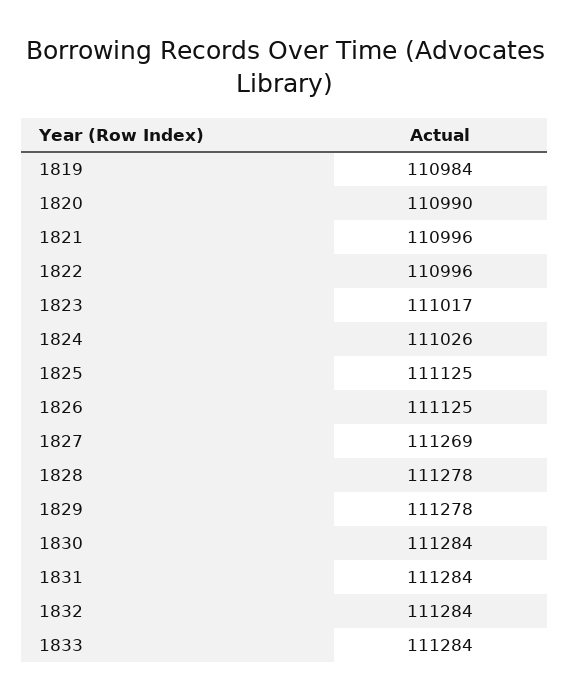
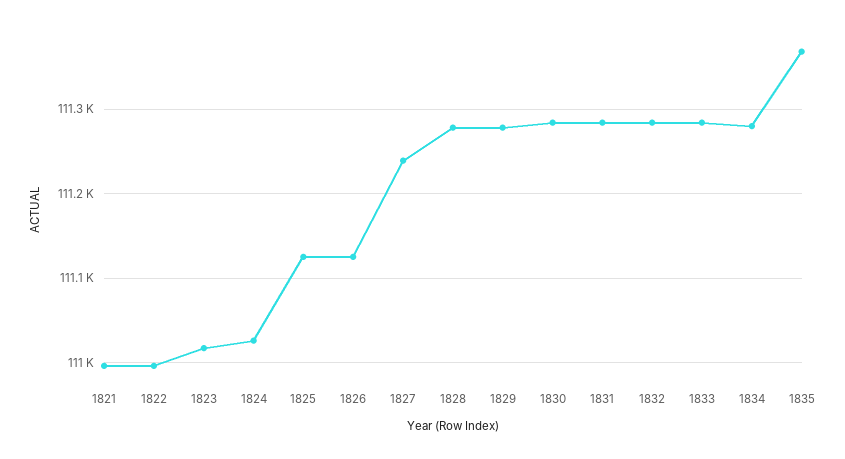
1819: 110984 -> none
1820: 110990 -> none
1827: 111269 -> 111240
1834: none -> 111280
1835: none -> 111370

